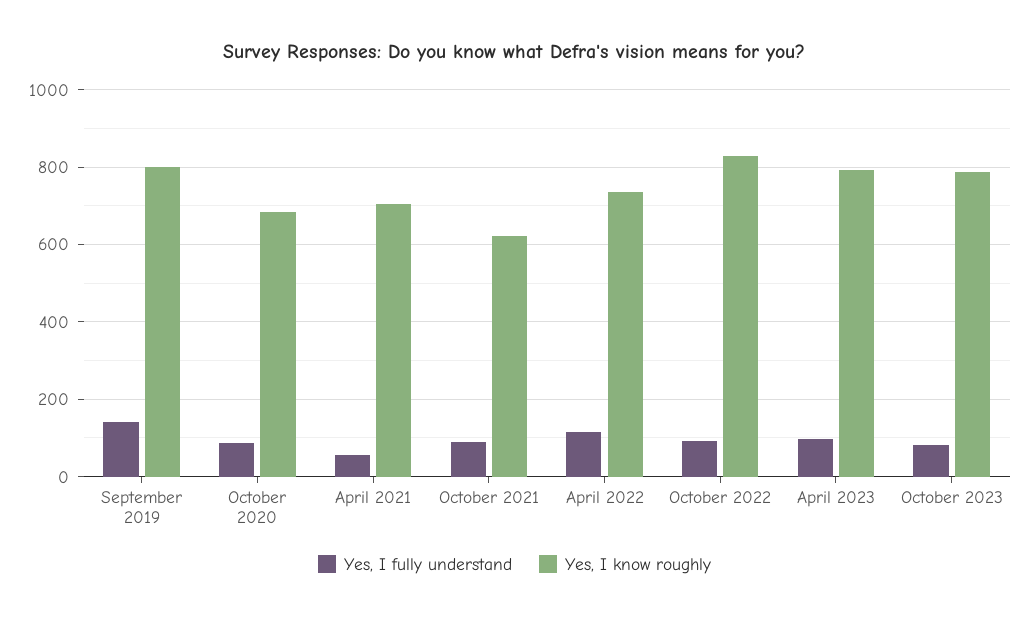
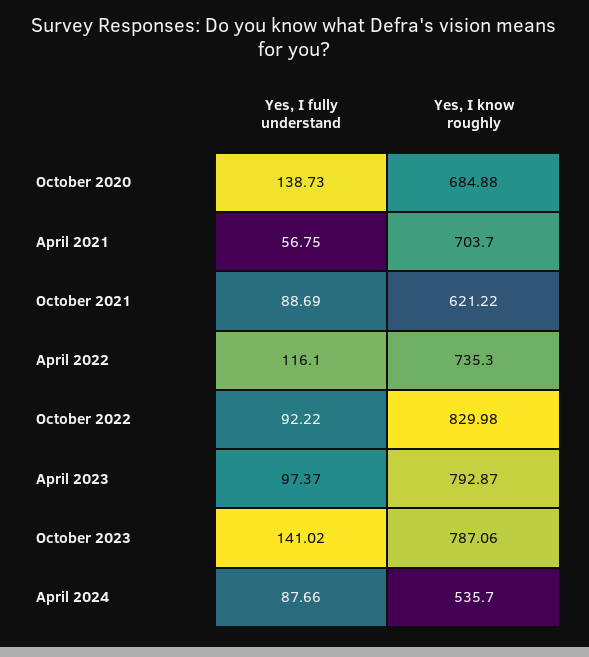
Yes, I fully understand, September 2019: 140 -> none
Yes, I know roughly, September 2019: 800 -> none
Yes, I fully understand, October 2020: 80 -> 138.73
Yes, I fully understand, October 2023: 80 -> 141.02
Yes, I fully understand, April 2024: none -> 87.66
Yes, I know roughly, April 2024: none -> 535.7

